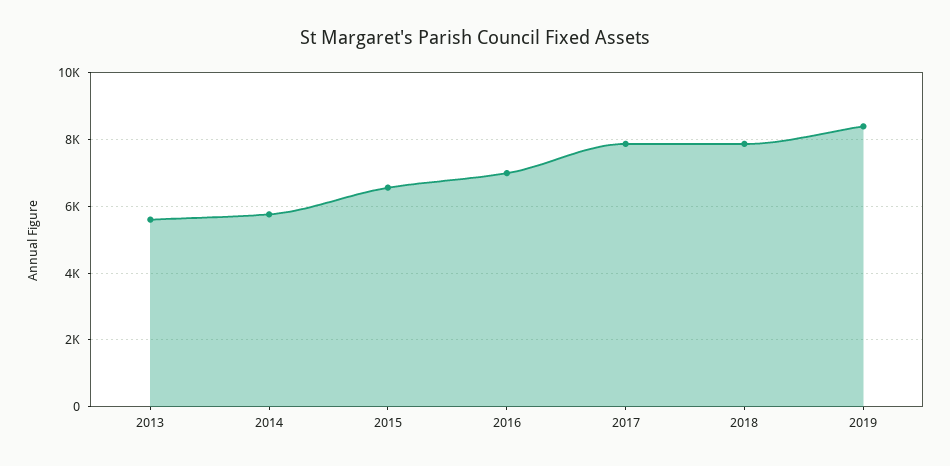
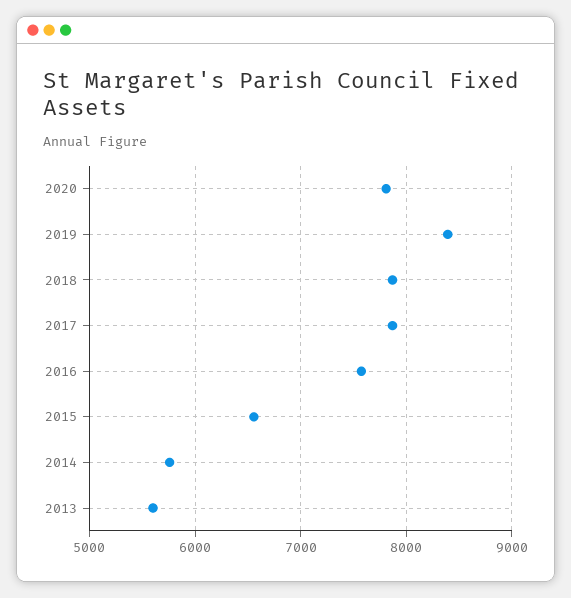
2016: 7000 -> 7600
2020: none -> 7800

